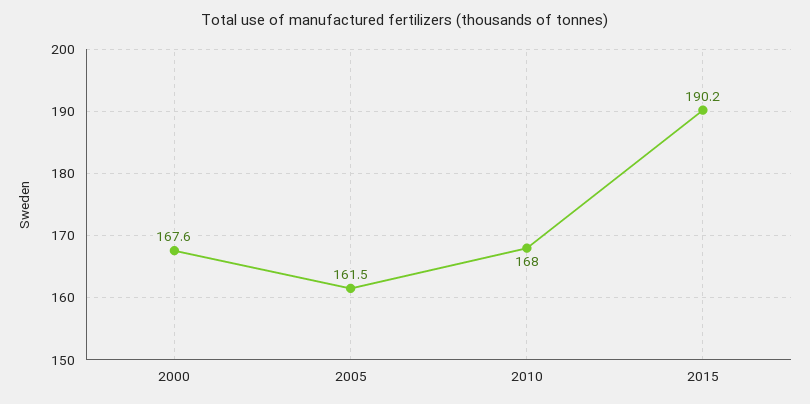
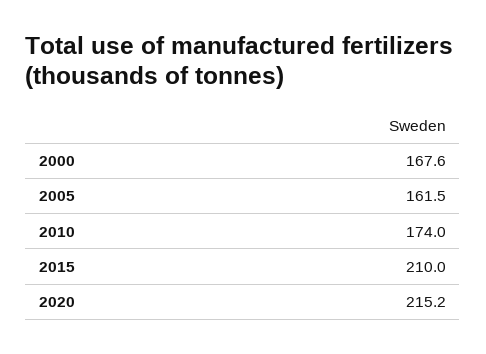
2010: 168 -> 174
2015: 190.2 -> 210
2020: none -> 215.2

